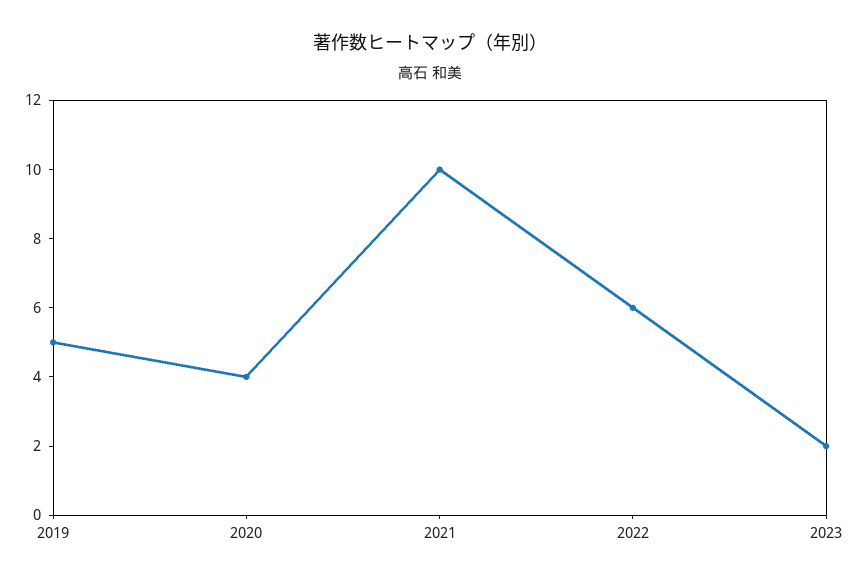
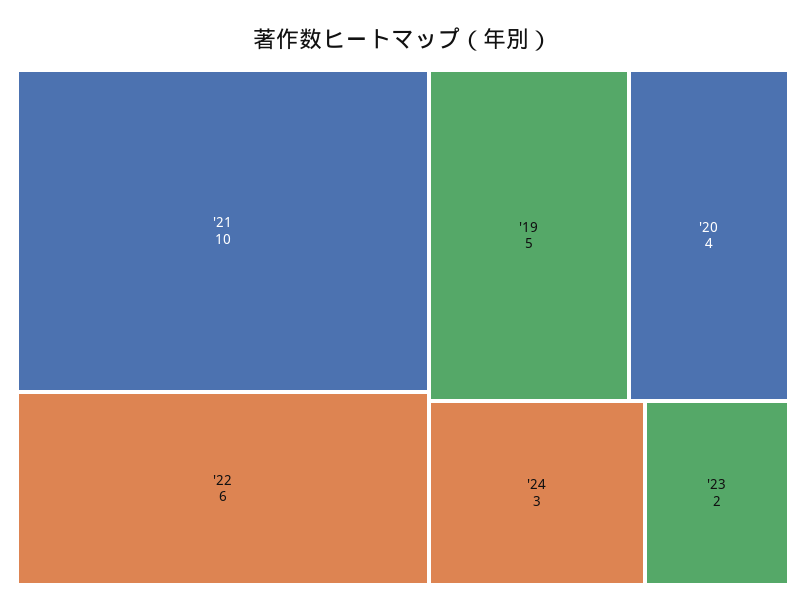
'24: none -> 3

